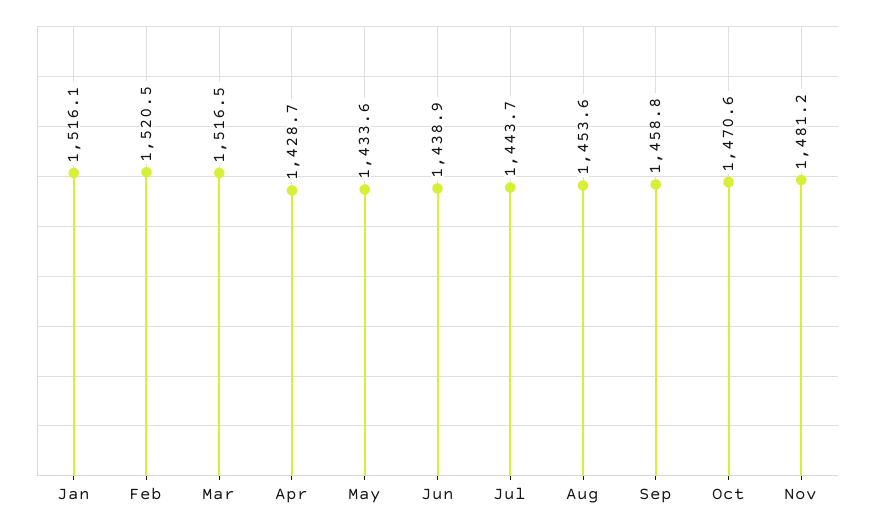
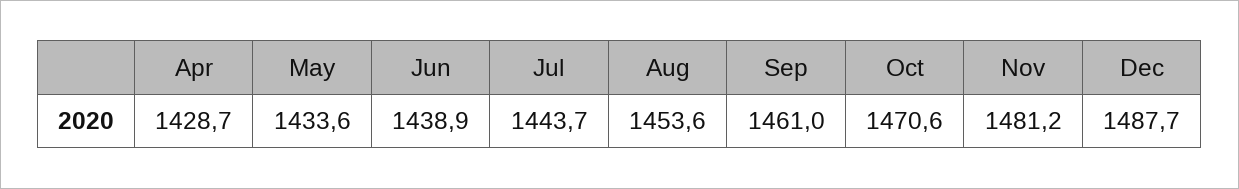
Jan: 1516.1 -> none
Feb: 1520.5 -> none
Mar: 1516.5 -> none
Sep: 1458.8 -> 1461
Dec: none -> 1487.7

